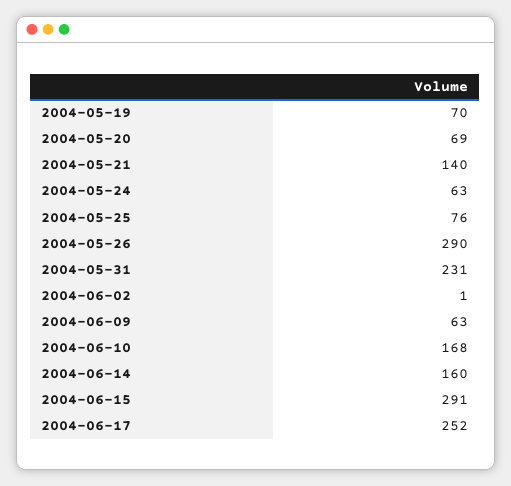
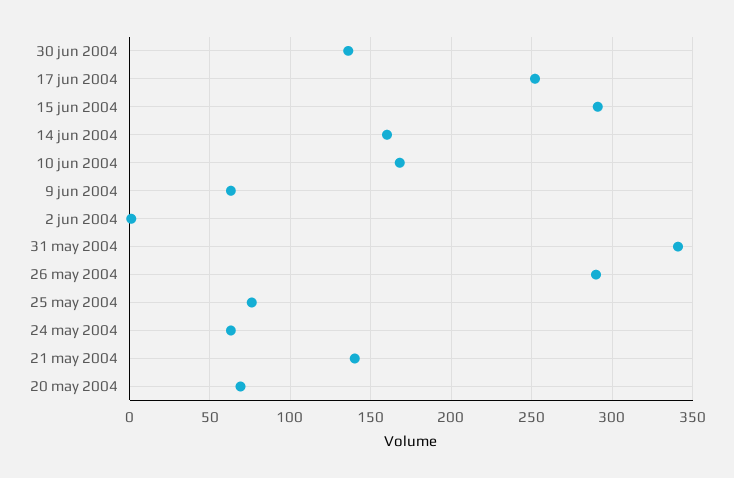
2004-05-19: 70 -> none
2004-05-31: 231 -> 340
30 jun 2004: none -> 135

